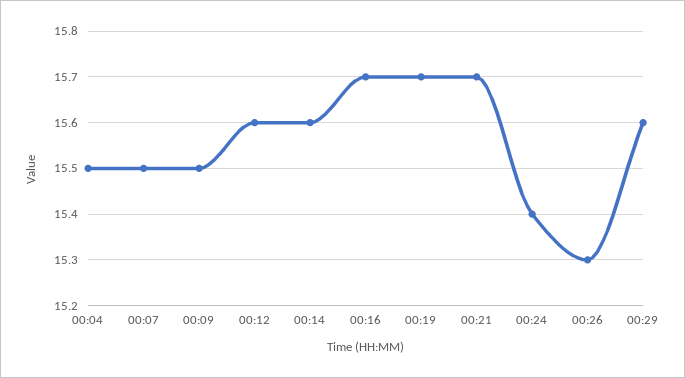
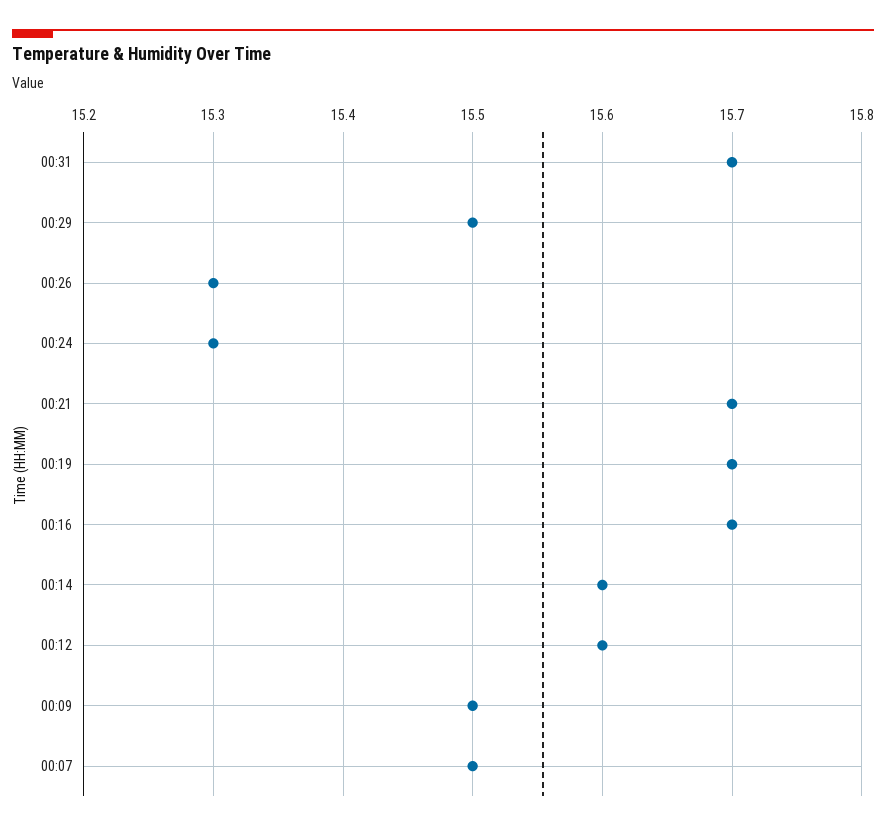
00:04: 15.5 -> none
00:24: 15.4 -> 15.3
00:29: 15.6 -> 15.5
00:31: none -> 15.7

